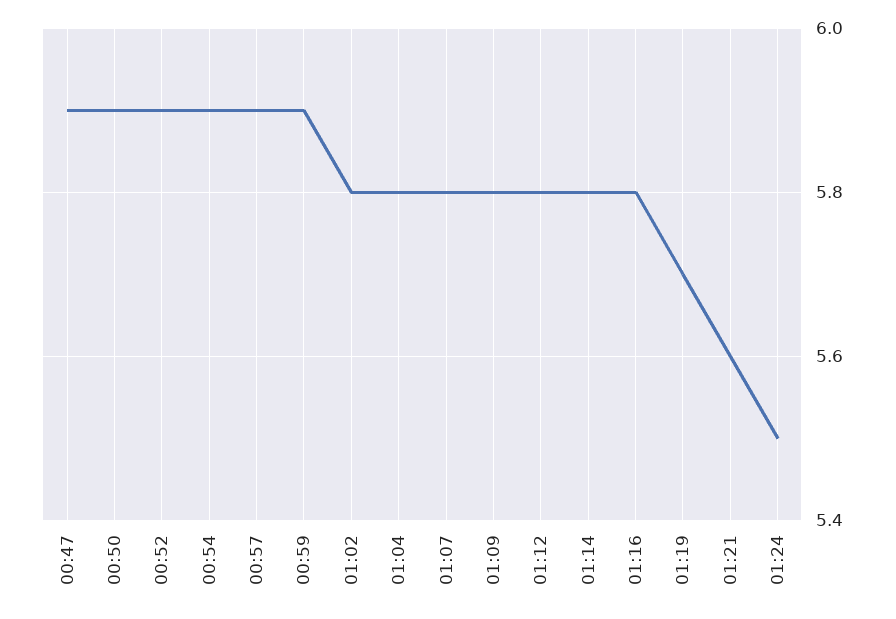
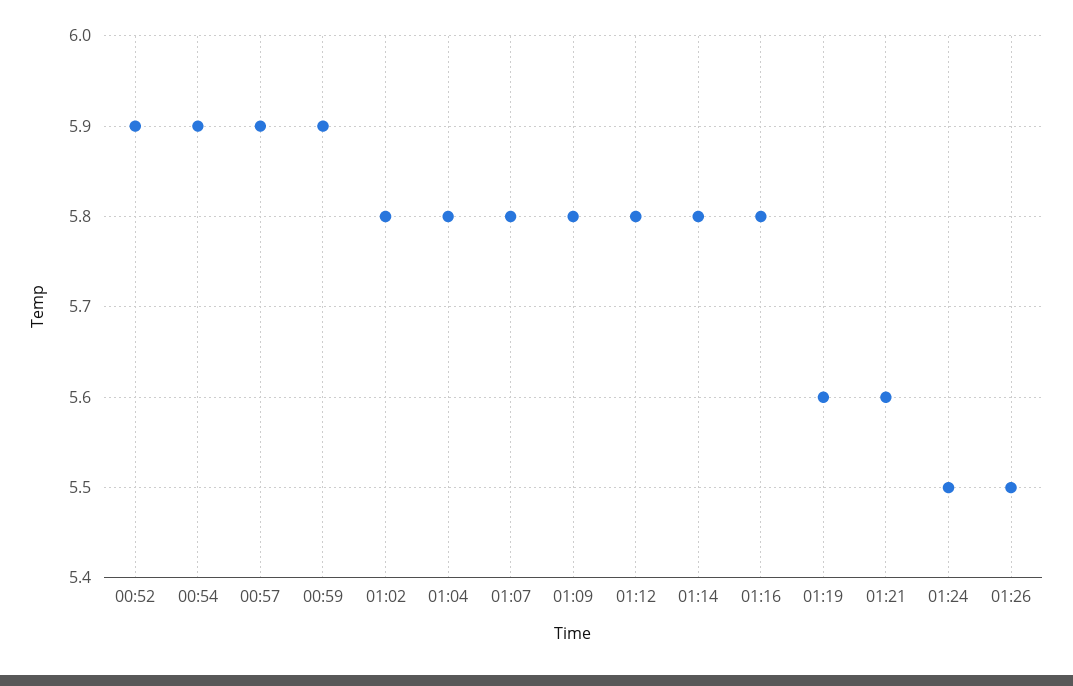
00:47: 5.9 -> none
00:50: 5.9 -> none
01:19: 5.7 -> 5.6
01:26: none -> 5.5

